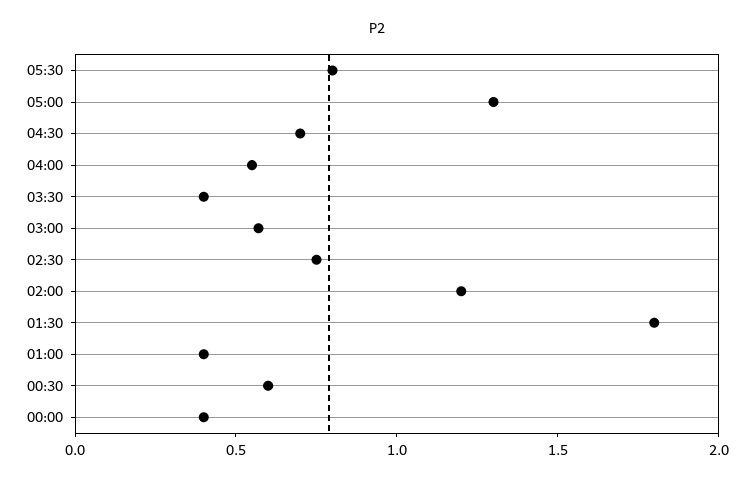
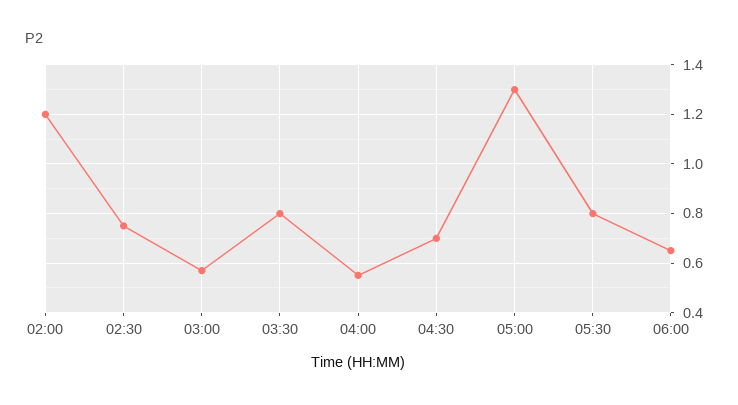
03:30: 0.4 -> 0.8
01:30: 1.8 -> none
01:00: 0.4 -> none
00:30: 0.6 -> none
00:00: 0.4 -> none
06:00: none -> 0.65

